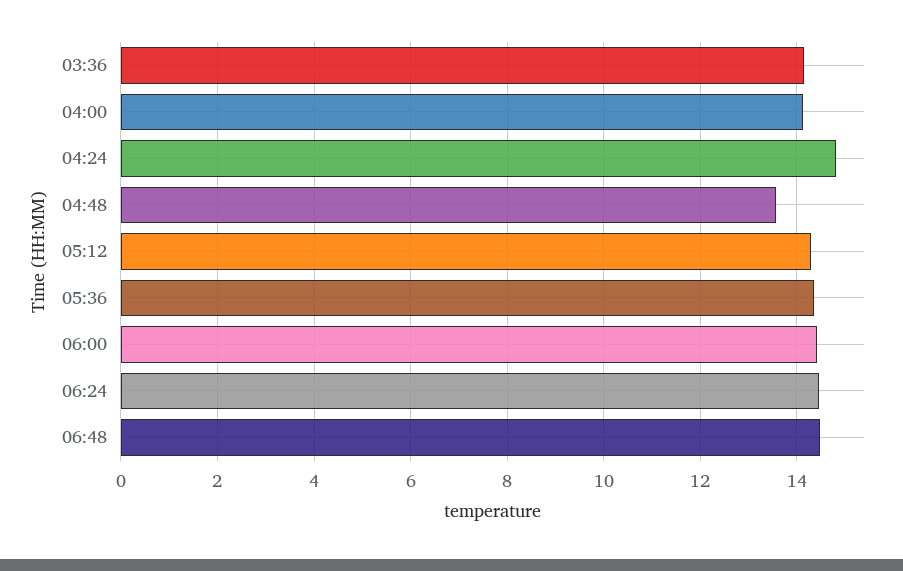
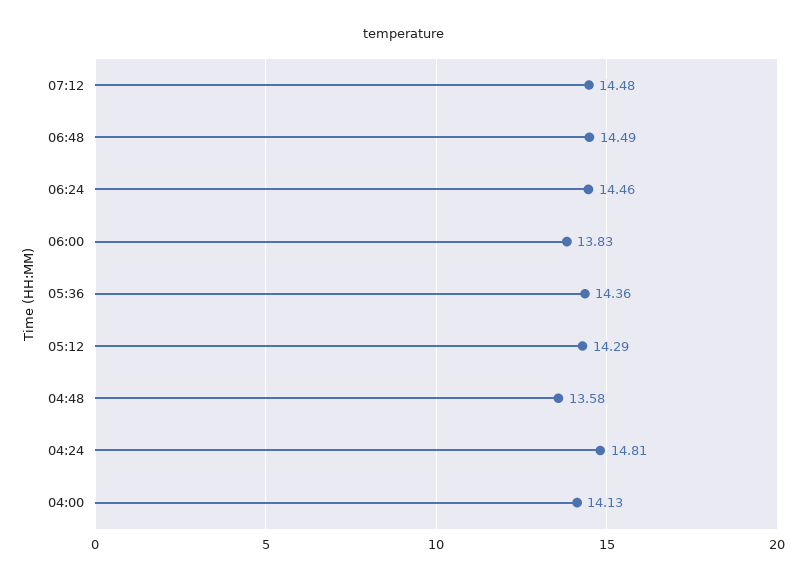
03:36: 14.2 -> none
06:00: 14.4 -> 13.83
07:12: none -> 14.48

